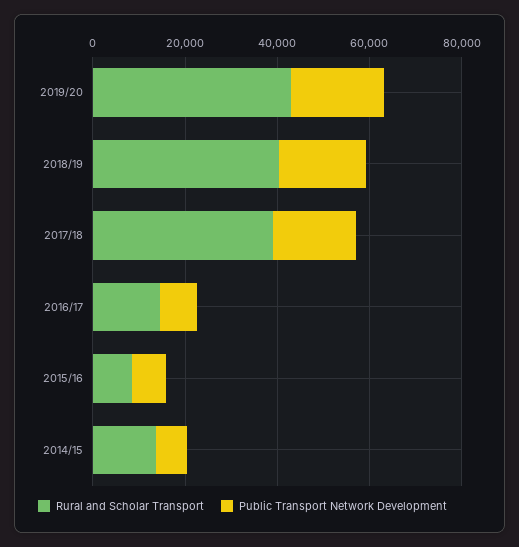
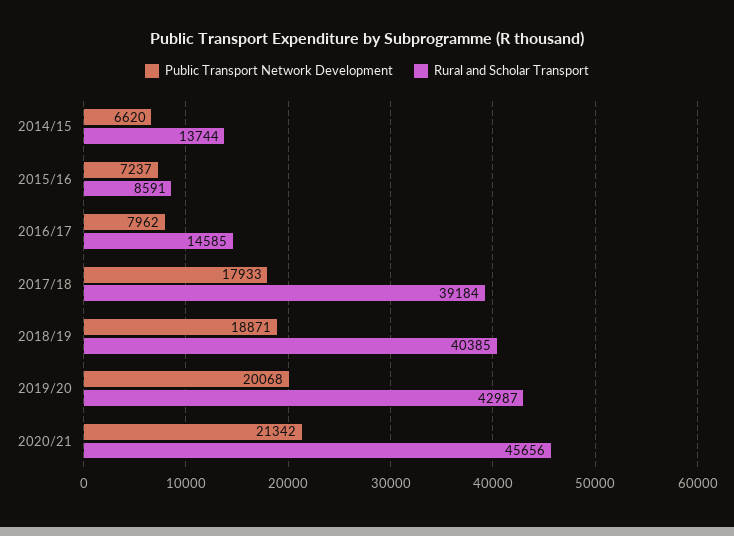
Public Transport Network Development, 2020/21: none -> 21342
Rural and Scholar Transport, 2020/21: none -> 45656

